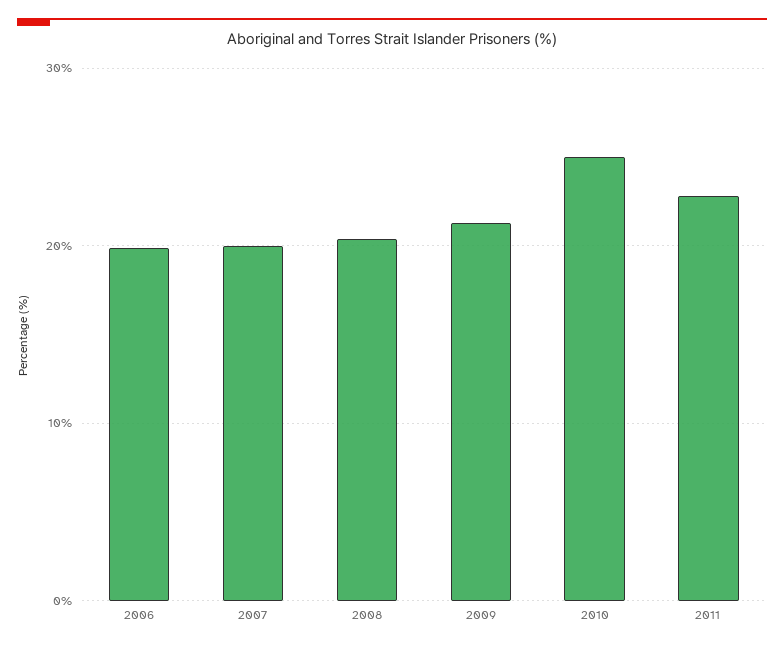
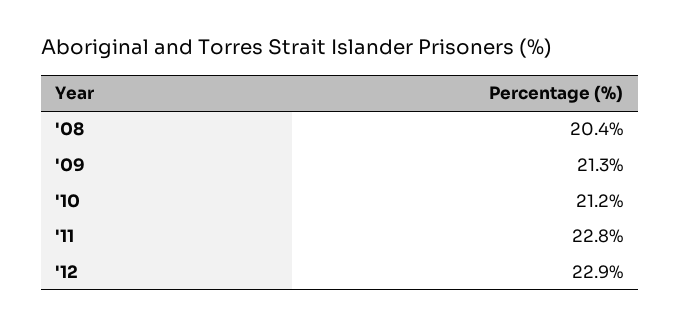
2006: 20 -> none
2007: 20 -> none
2010: 25 -> 21.2
'12: none -> 22.9

